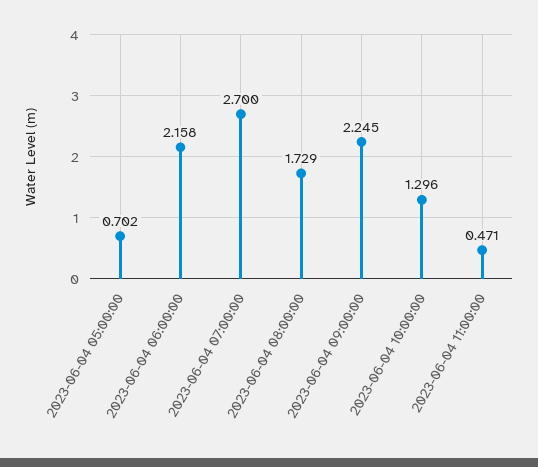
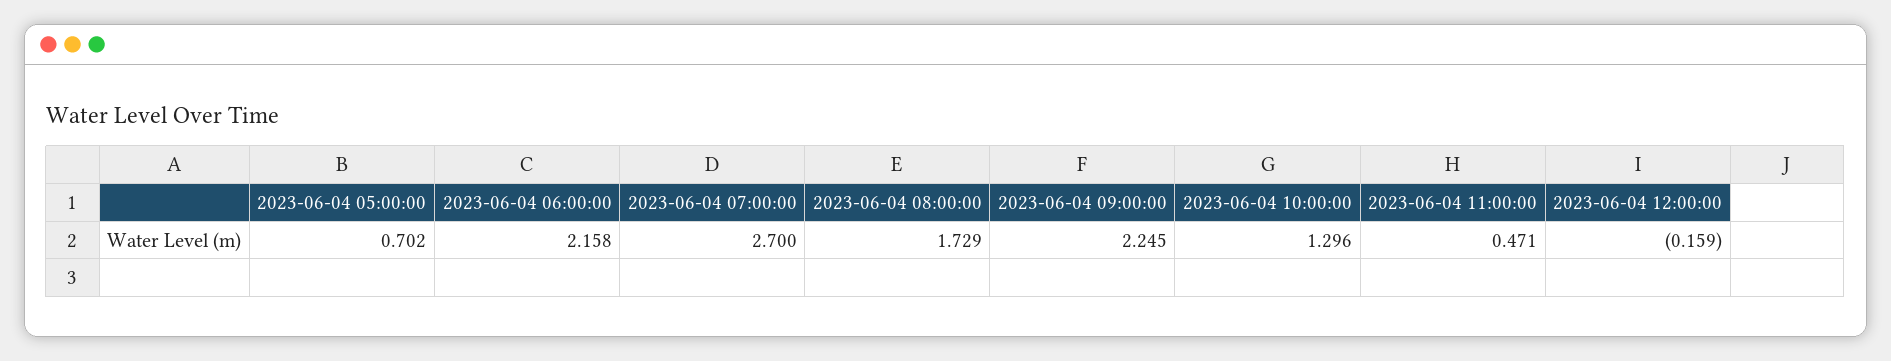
2023-06-04 12:00:00: none -> -0.159

